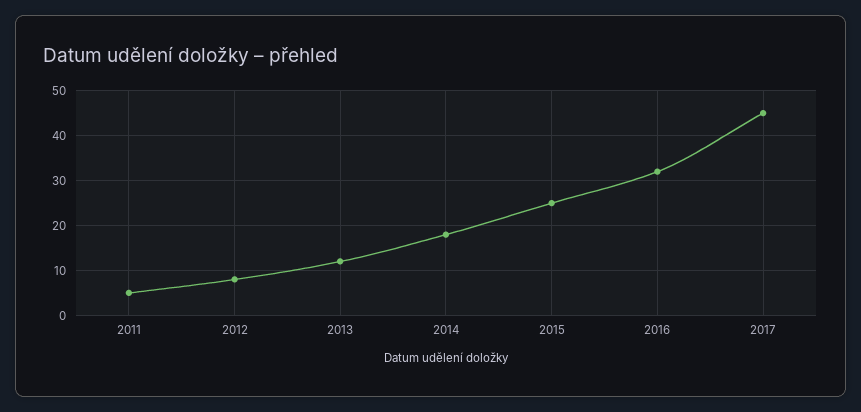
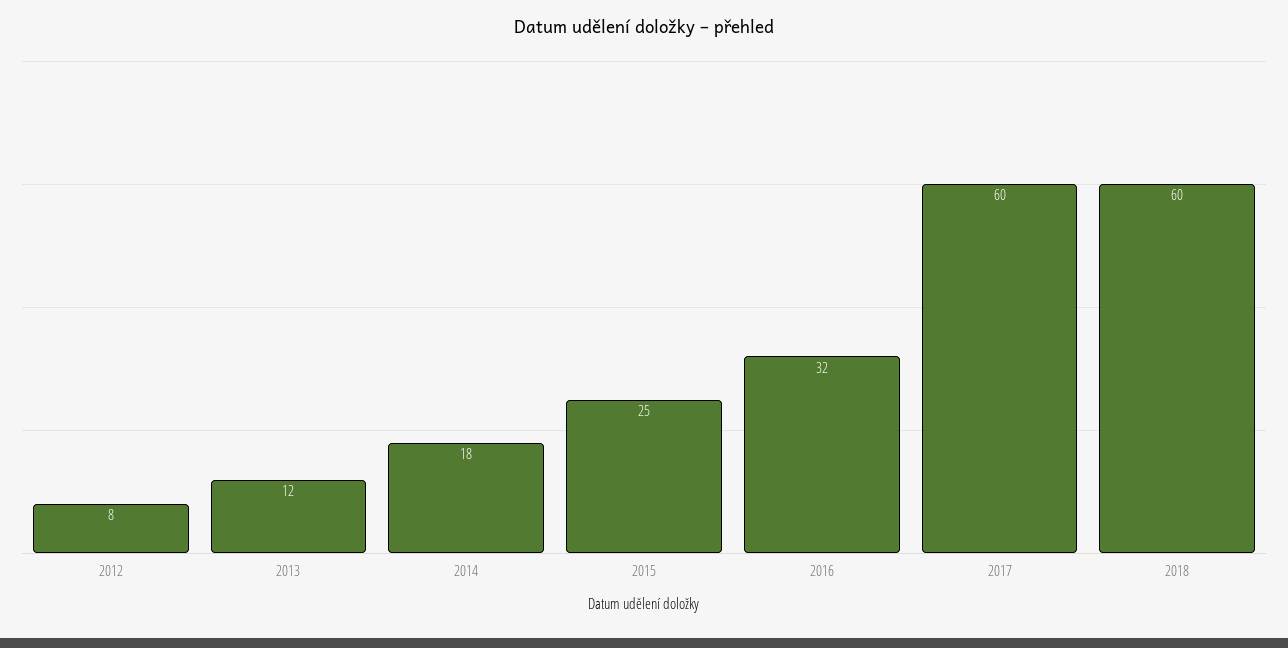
2011: 5 -> none
2017: 45 -> 60
2018: none -> 60

